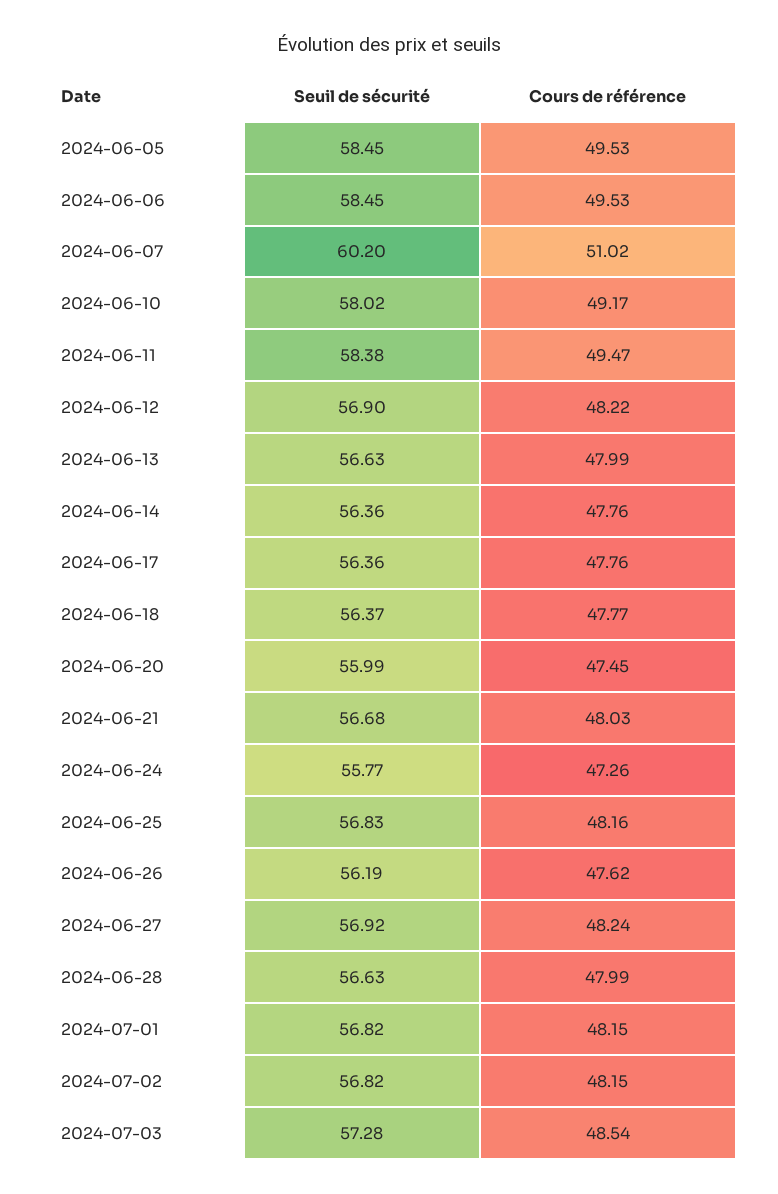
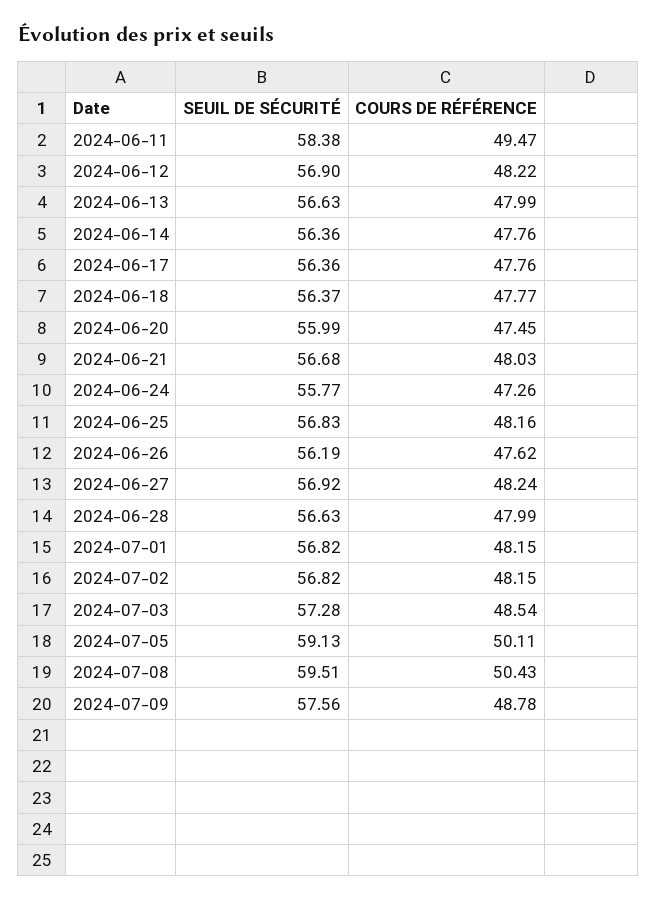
Seuil de sécurité, 2024-06-05: 58.45 -> none
Cours de référence, 2024-06-05: 49.53 -> none
Seuil de sécurité, 2024-06-06: 58.45 -> none
Cours de référence, 2024-06-06: 49.53 -> none
Seuil de sécurité, 2024-06-07: 60.2 -> none
Cours de référence, 2024-06-07: 51.02 -> none
Seuil de sécurité, 2024-06-10: 58.02 -> none
Cours de référence, 2024-06-10: 49.17 -> none
Seuil de sécurité, 2024-07-05: none -> 59.13
Cours de référence, 2024-07-05: none -> 50.11
Seuil de sécurité, 2024-07-08: none -> 59.51
Cours de référence, 2024-07-08: none -> 50.43
Seuil de sécurité, 2024-07-09: none -> 57.56
Cours de référence, 2024-07-09: none -> 48.78

